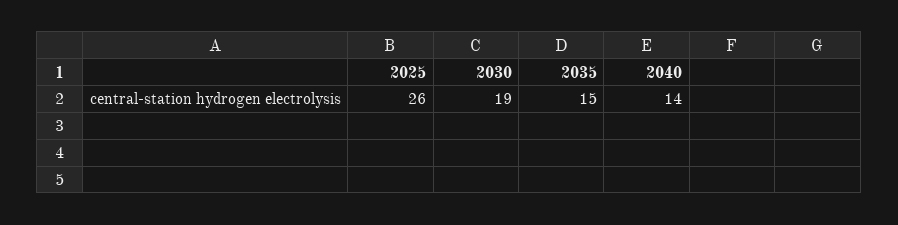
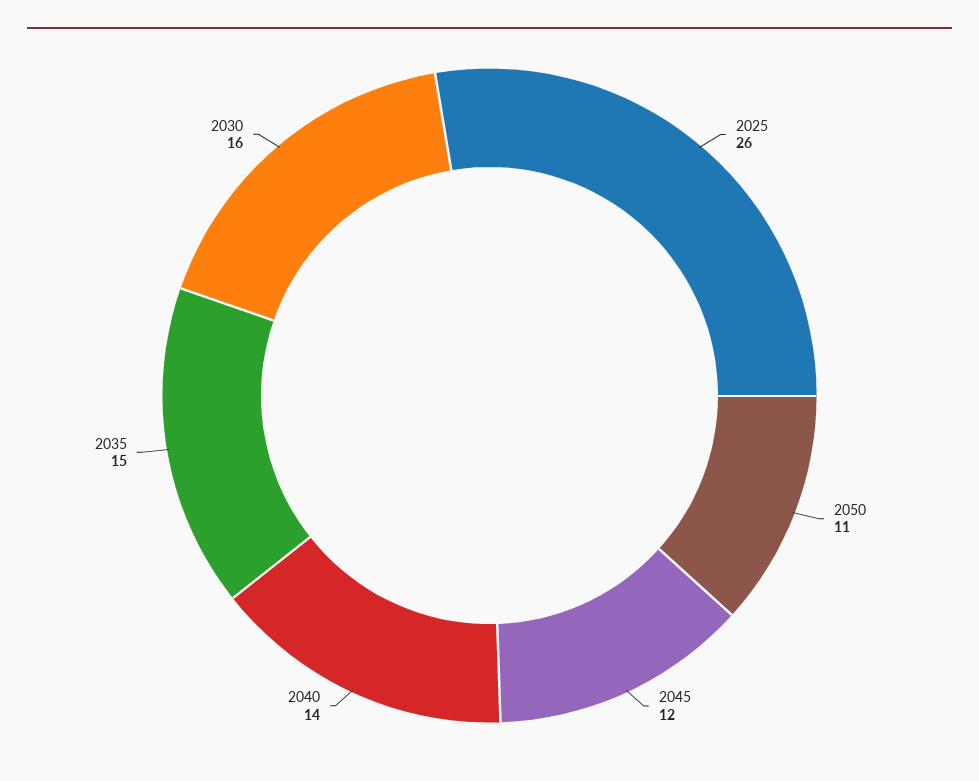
2030: 19 -> 16
2050: none -> 11
2045: none -> 12

